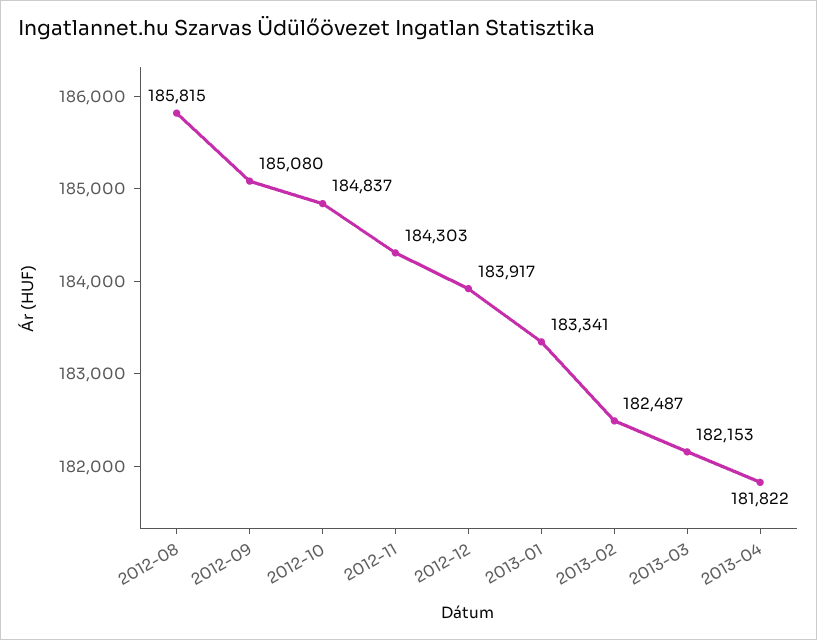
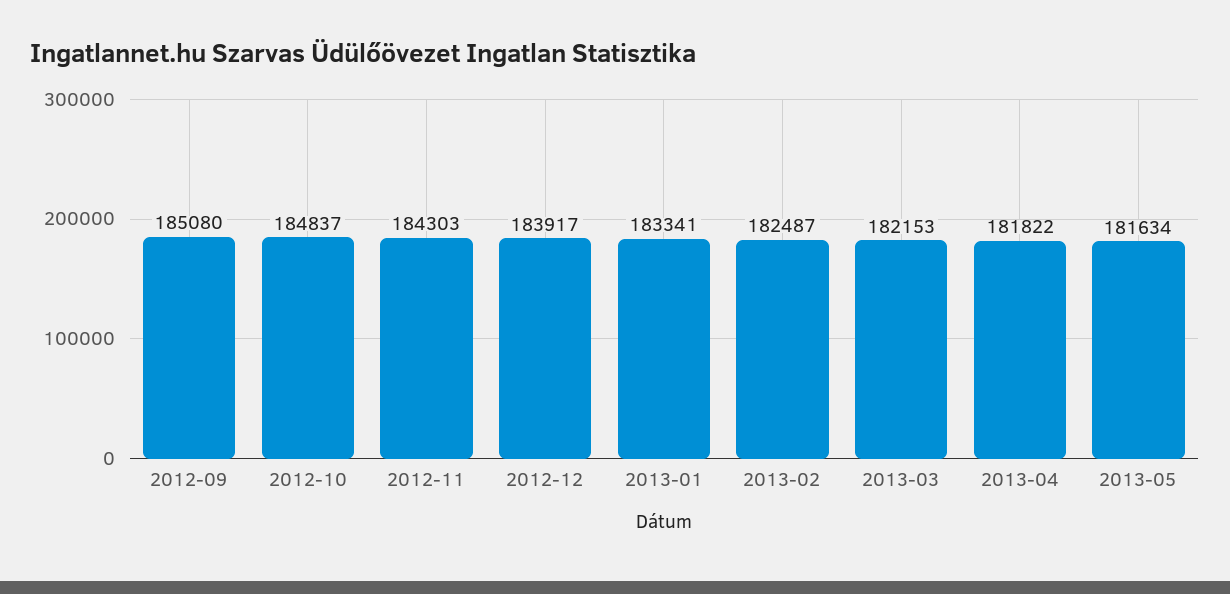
2012-08: 185815 -> none
2013-05: none -> 181634

